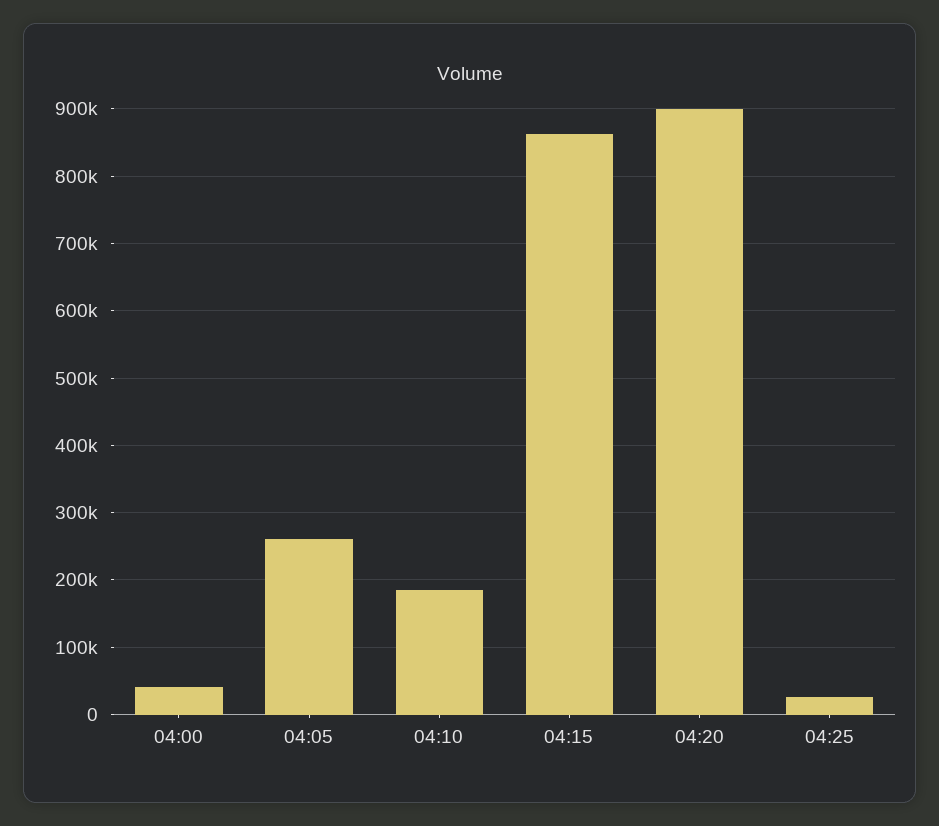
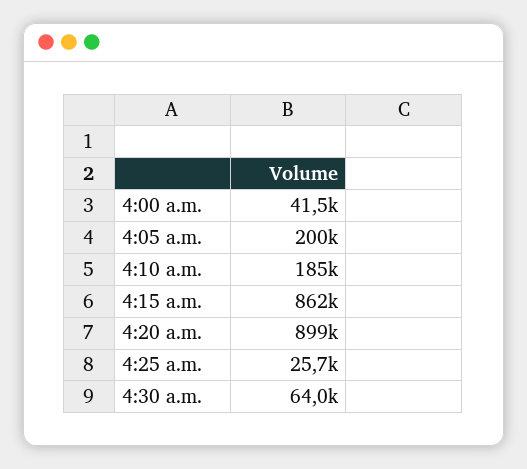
04:05: 260000 -> 200000
4:30 a.m.: none -> 64000

